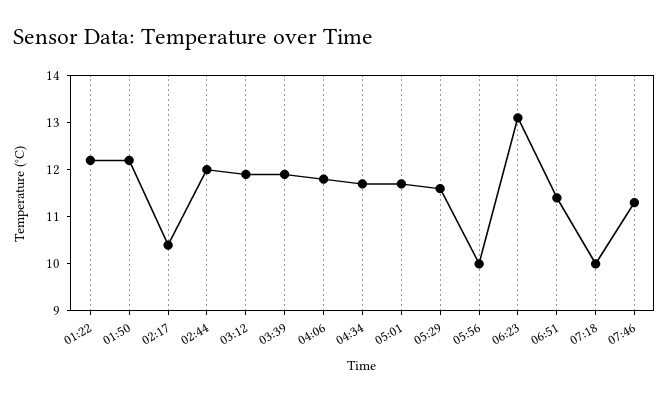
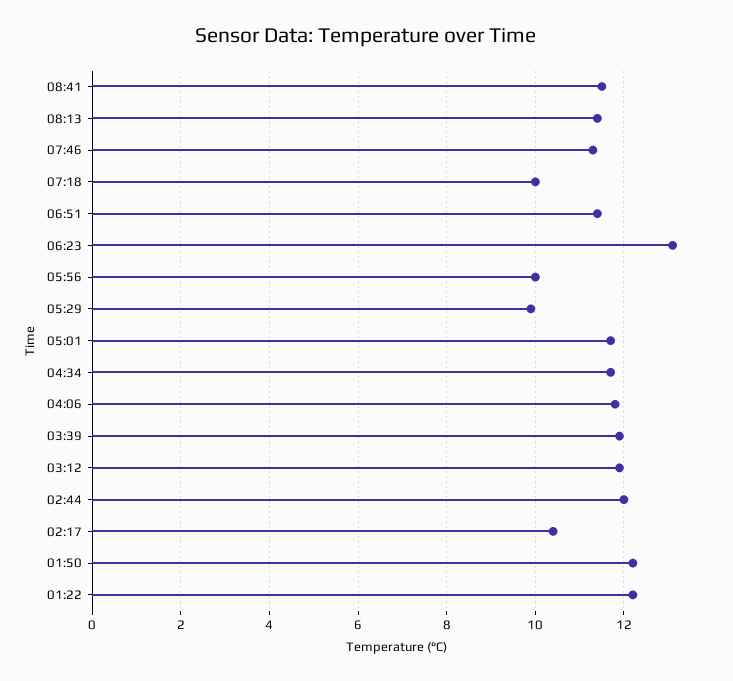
05:29: 11.5 -> 10
08:41: none -> 11.5
08:13: none -> 11.5

